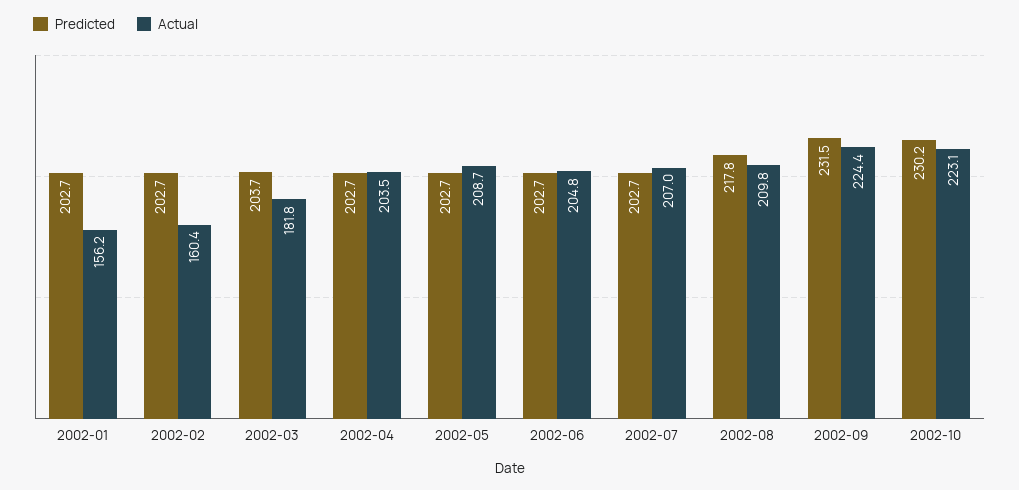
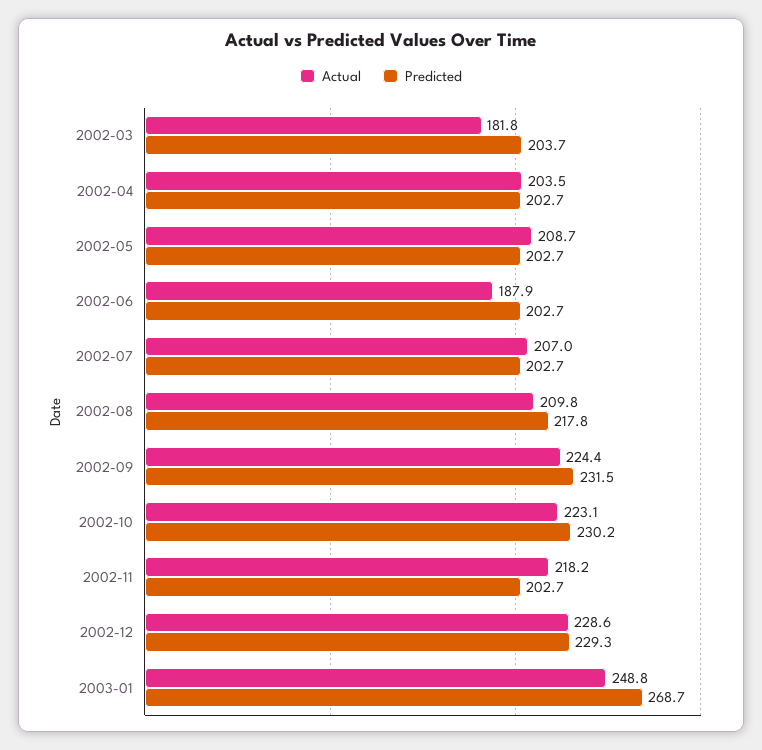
Predicted, 2002-01: 202.7 -> none
Actual, 2002-01: 156.2 -> none
Predicted, 2002-02: 202.7 -> none
Actual, 2002-02: 160.4 -> none
Actual, 2002-06: 204.8 -> 187.9
Actual, 2002-11: none -> 218.2
Predicted, 2002-11: none -> 202.7
Actual, 2002-12: none -> 228.6
Predicted, 2002-12: none -> 229.3
Actual, 2003-01: none -> 248.8
Predicted, 2003-01: none -> 268.7

